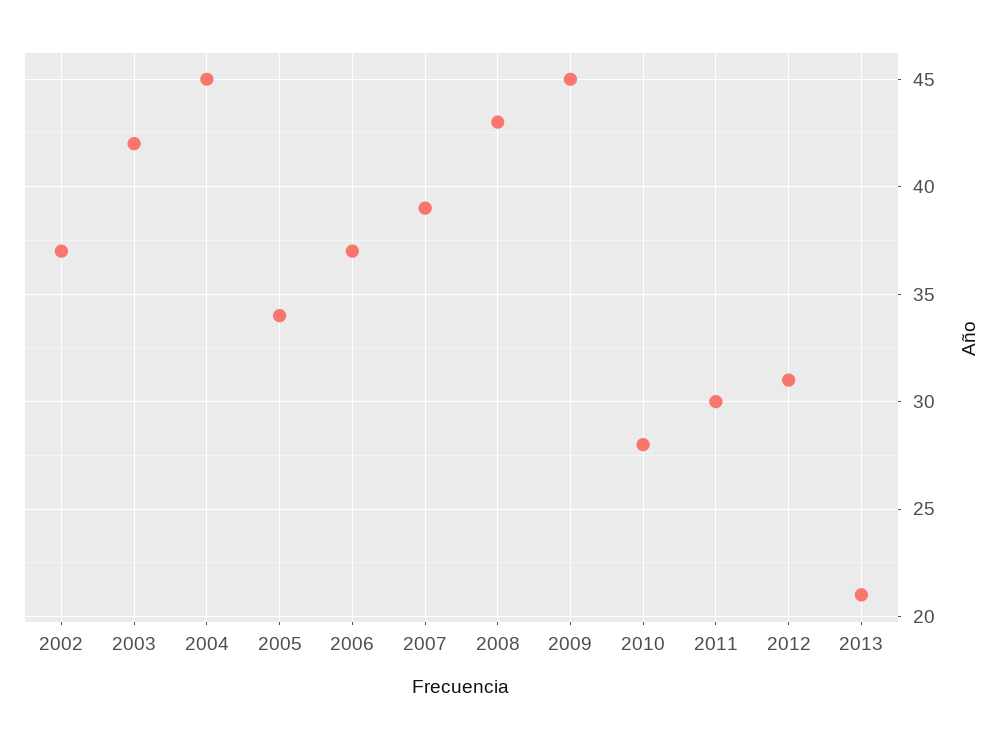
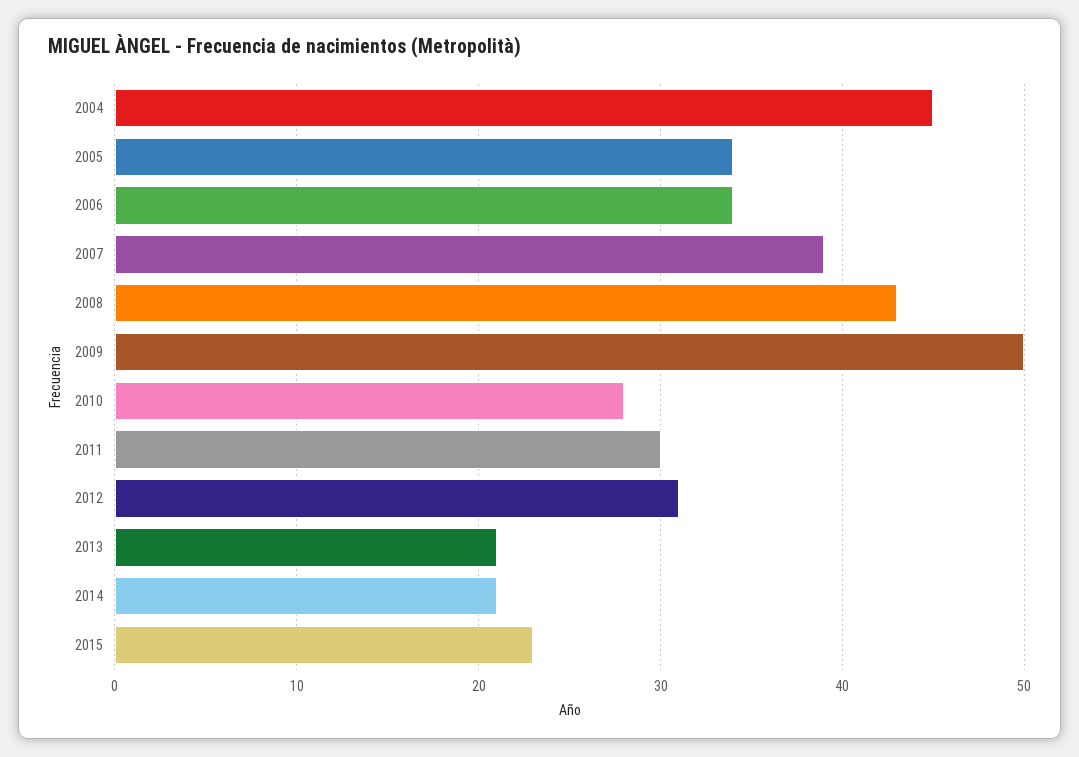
2002: 37 -> none
2003: 42 -> none
2006: 37 -> 34
2009: 45 -> 50
2014: none -> 21
2015: none -> 23

